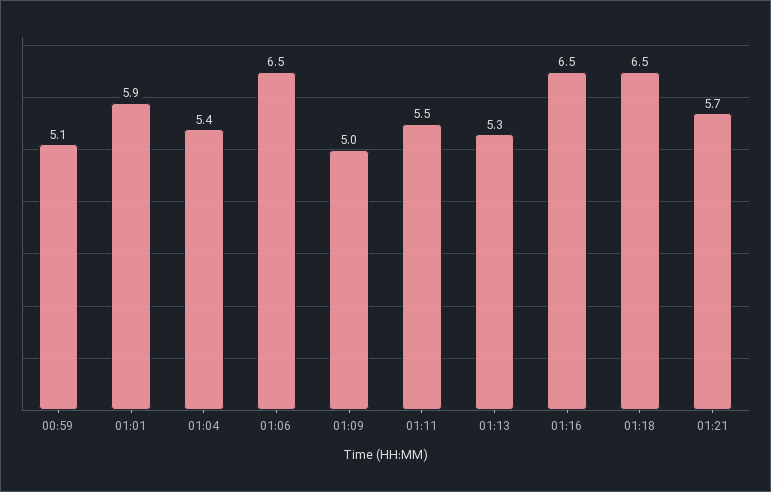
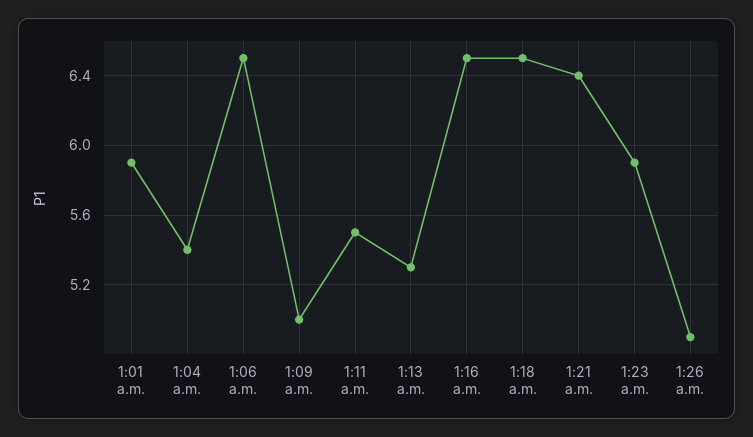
00:59: 5.1 -> none
01:21: 5.7 -> 6.4
1:23 a.m.: none -> 5.9
1:26 a.m.: none -> 4.9

